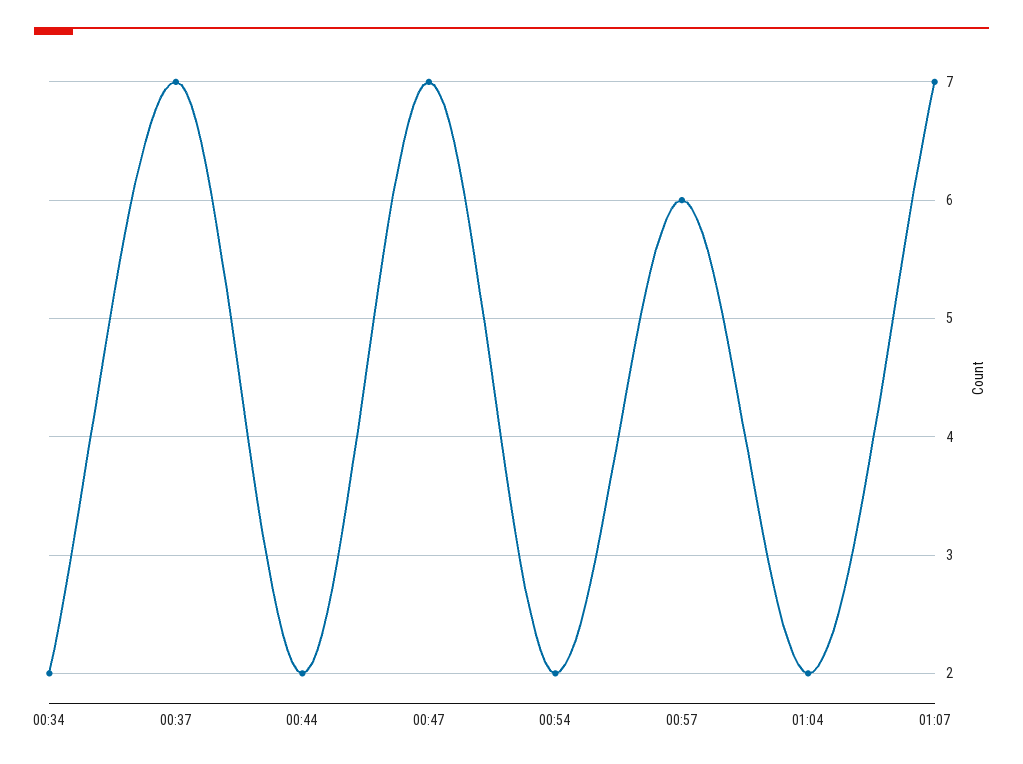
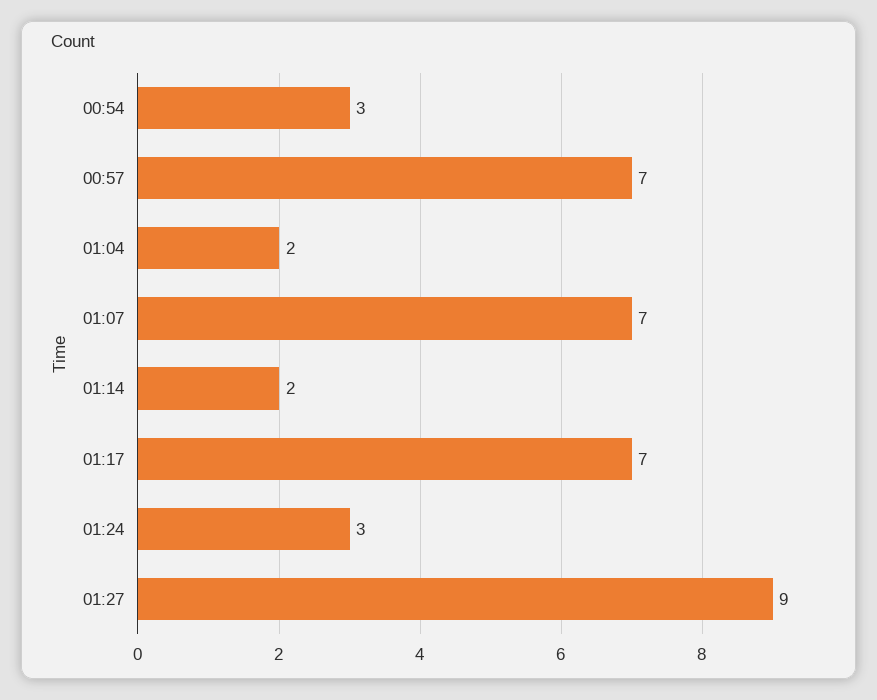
00:34: 2 -> none
00:37: 7 -> none
00:44: 2 -> none
00:47: 7 -> none
00:54: 2 -> 3
00:57: 6 -> 7
01:14: none -> 2
01:17: none -> 7
01:24: none -> 3
01:27: none -> 9

